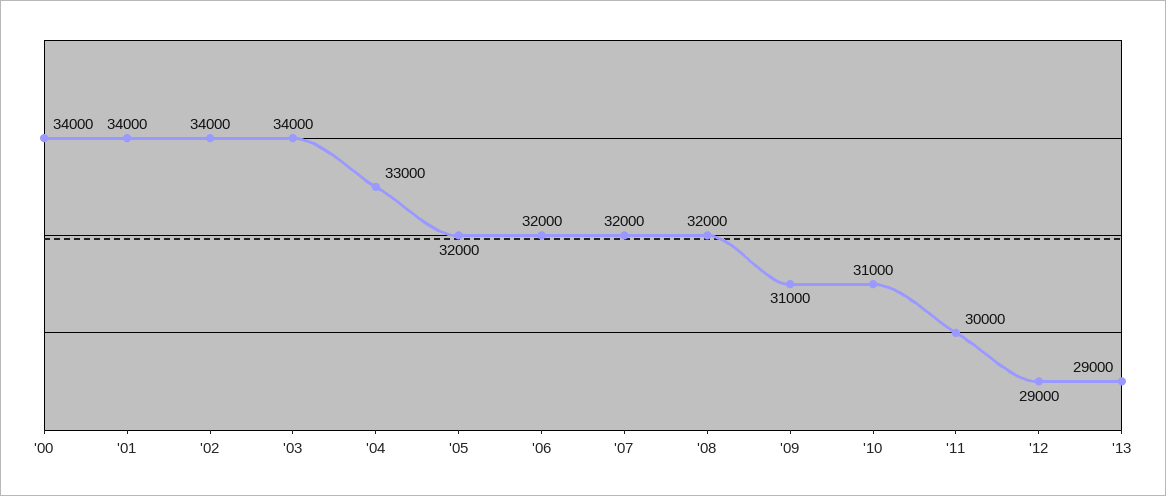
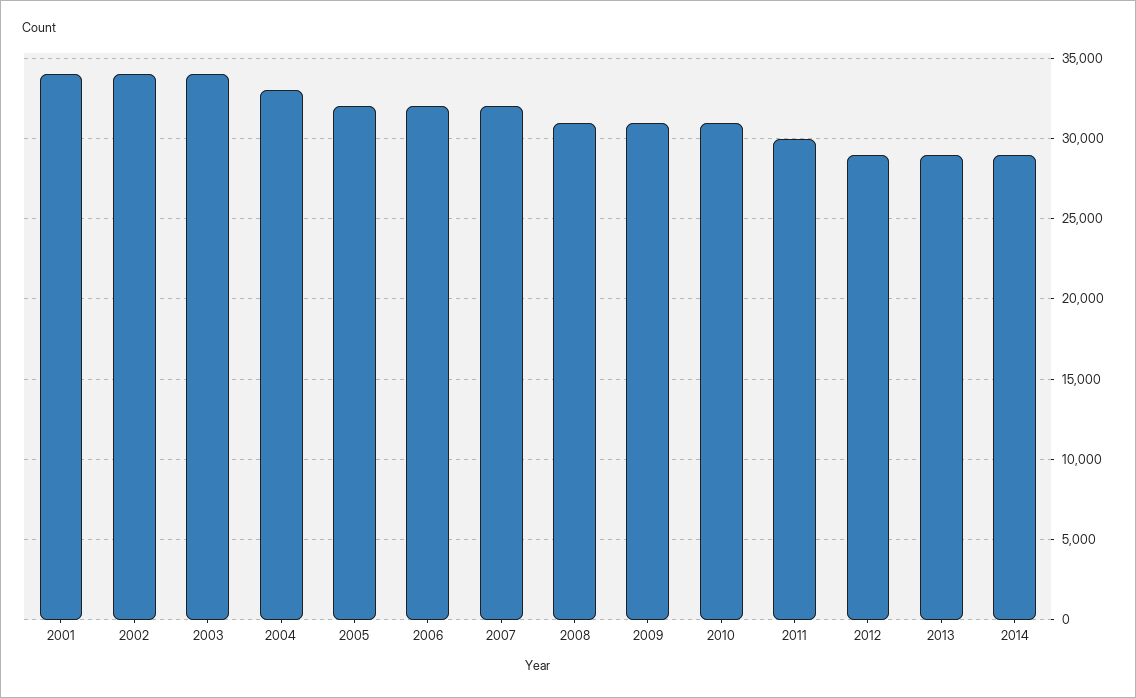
'00: 34000 -> none
'08: 32000 -> 31000
2014: none -> 29000

